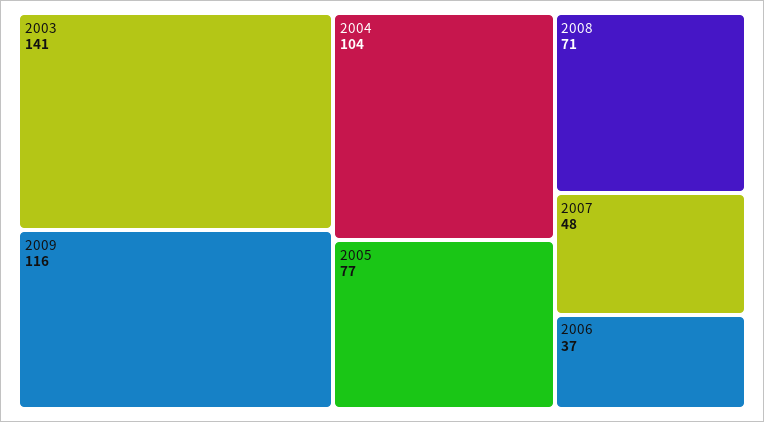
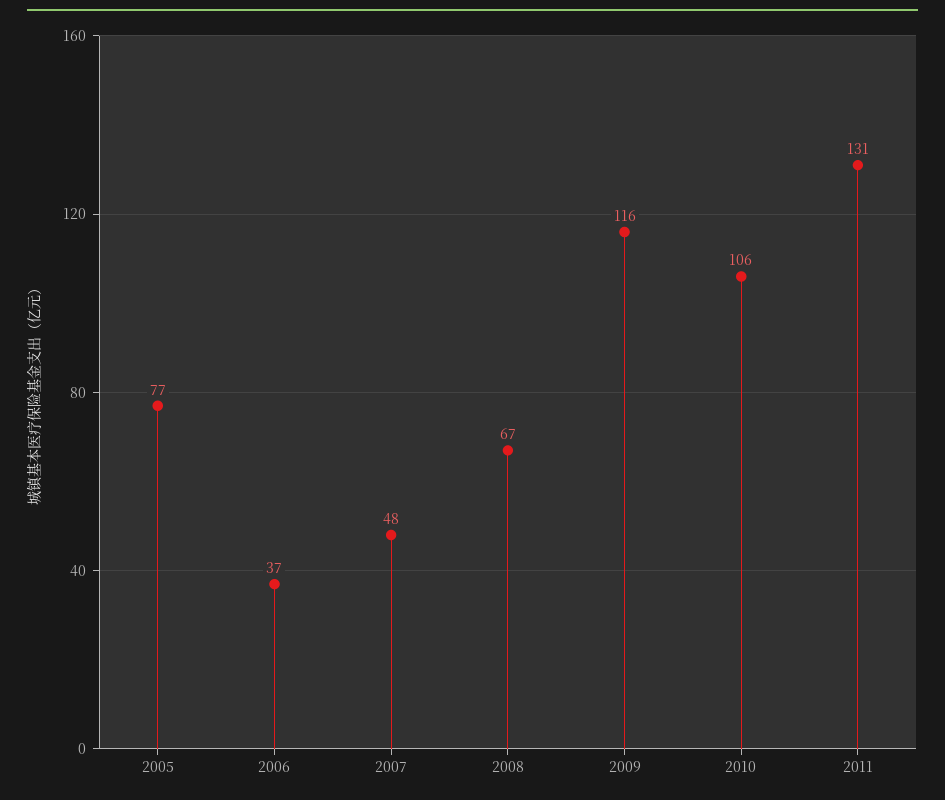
2003: 141 -> none
2004: 104 -> none
2008: 71 -> 67
2010: none -> 106
2011: none -> 131

